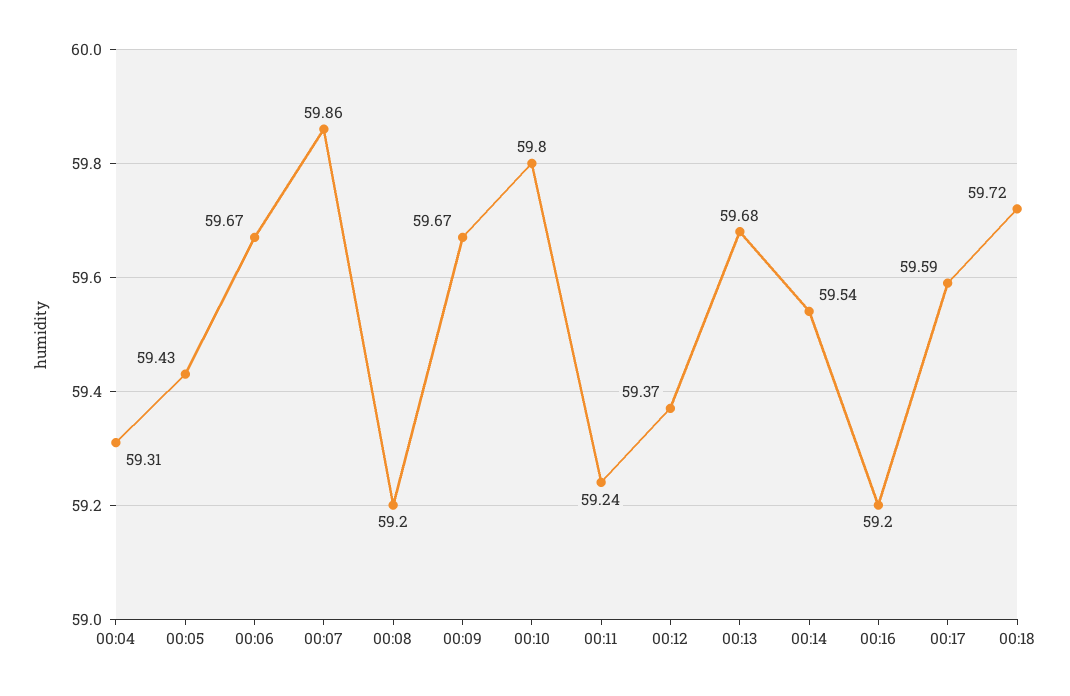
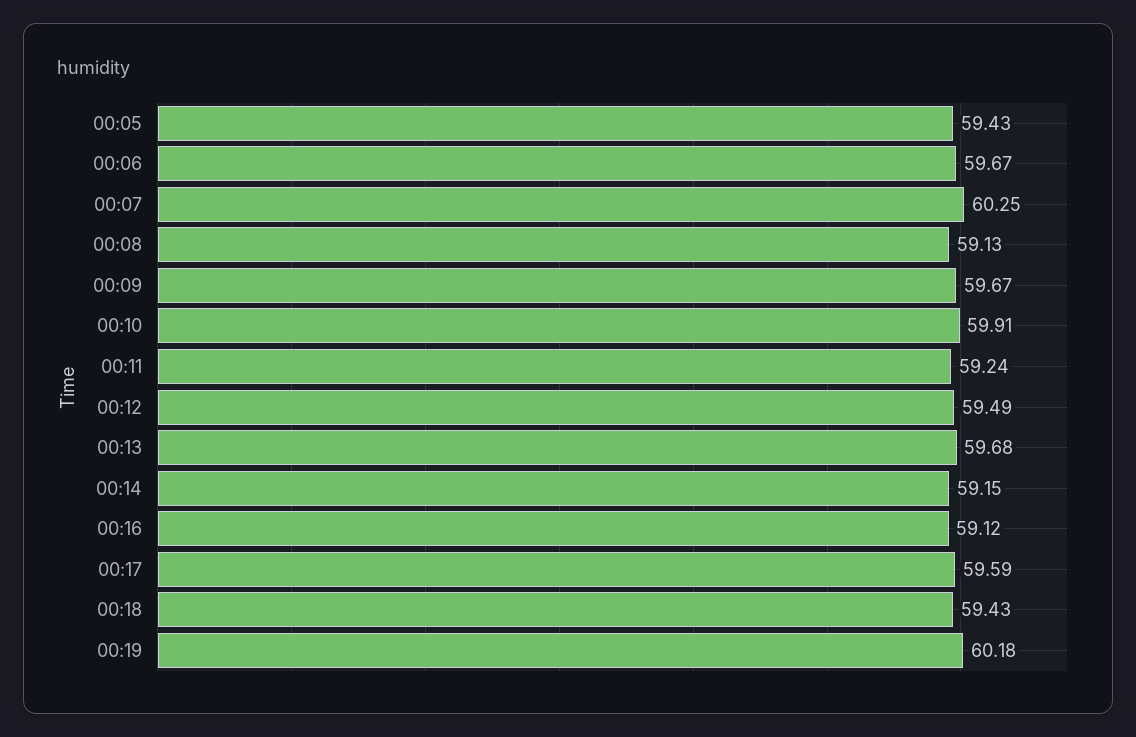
00:04: 59.31 -> none
00:07: 59.86 -> 60.25
00:08: 59.2 -> 59.13
00:10: 59.8 -> 59.91
00:12: 59.37 -> 59.49
00:14: 59.54 -> 59.15
00:16: 59.2 -> 59.12
00:18: 59.72 -> 59.43
00:19: none -> 60.18

